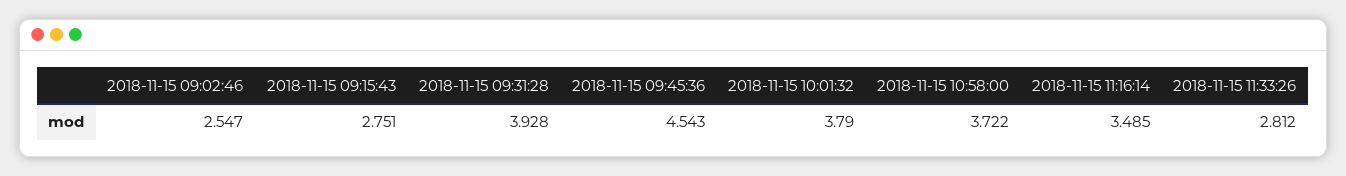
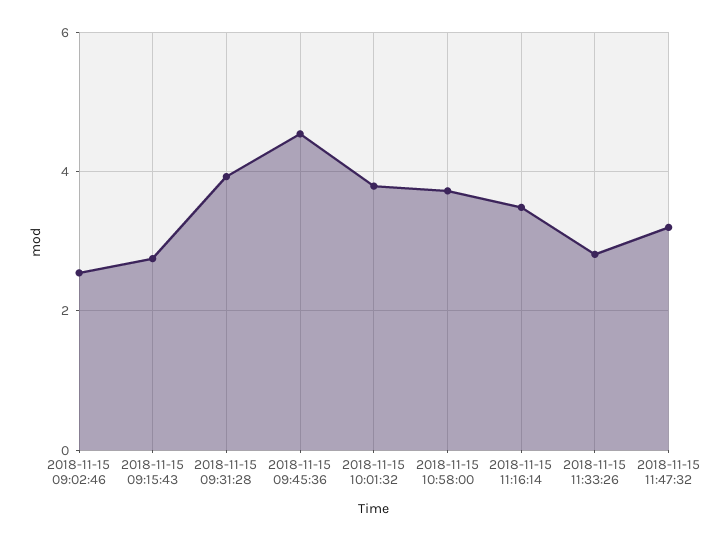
2018-11-15 11:47:32: none -> 3.2

